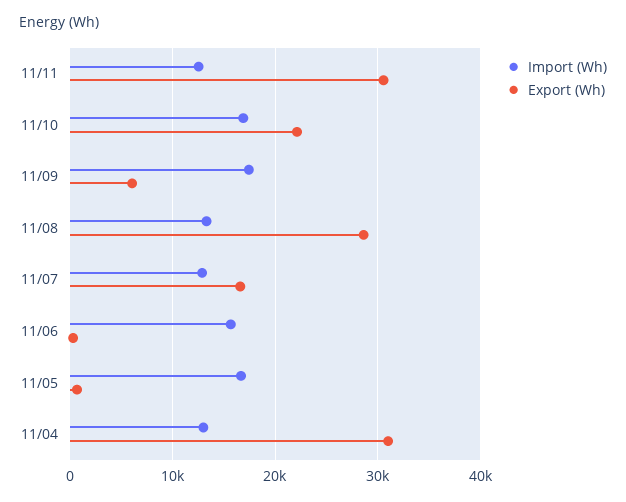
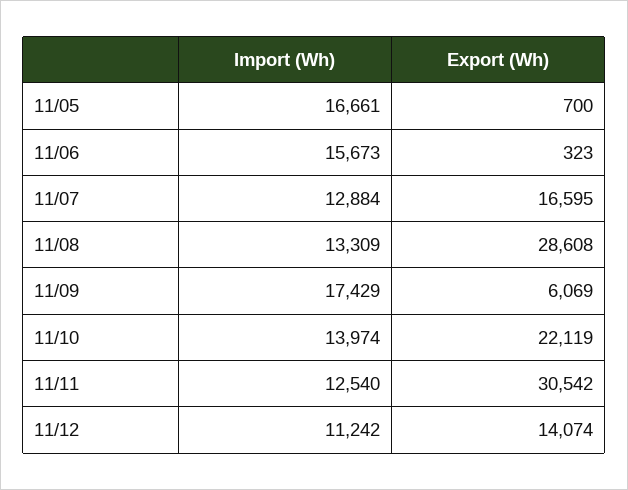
Import (Wh), 11/10: 17000 -> 13974
Import (Wh), 11/04: 13000 -> none
Export (Wh), 11/04: 31000 -> none
Import (Wh), 11/12: none -> 11242
Export (Wh), 11/12: none -> 14074

